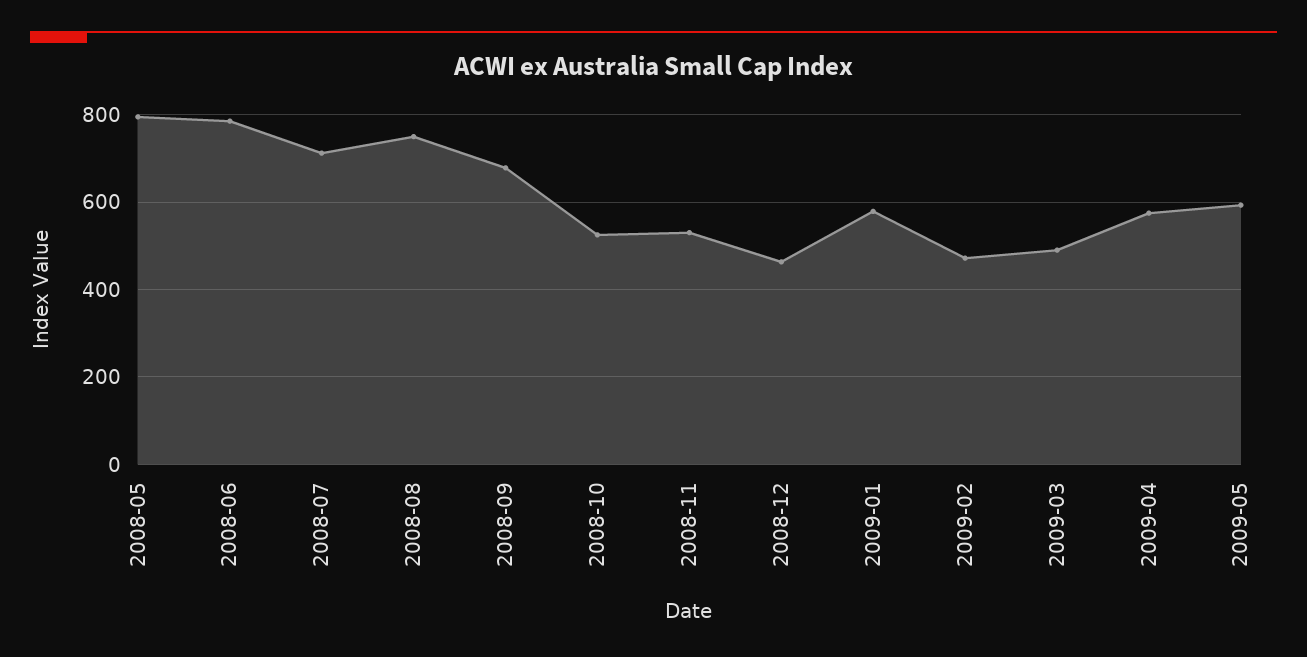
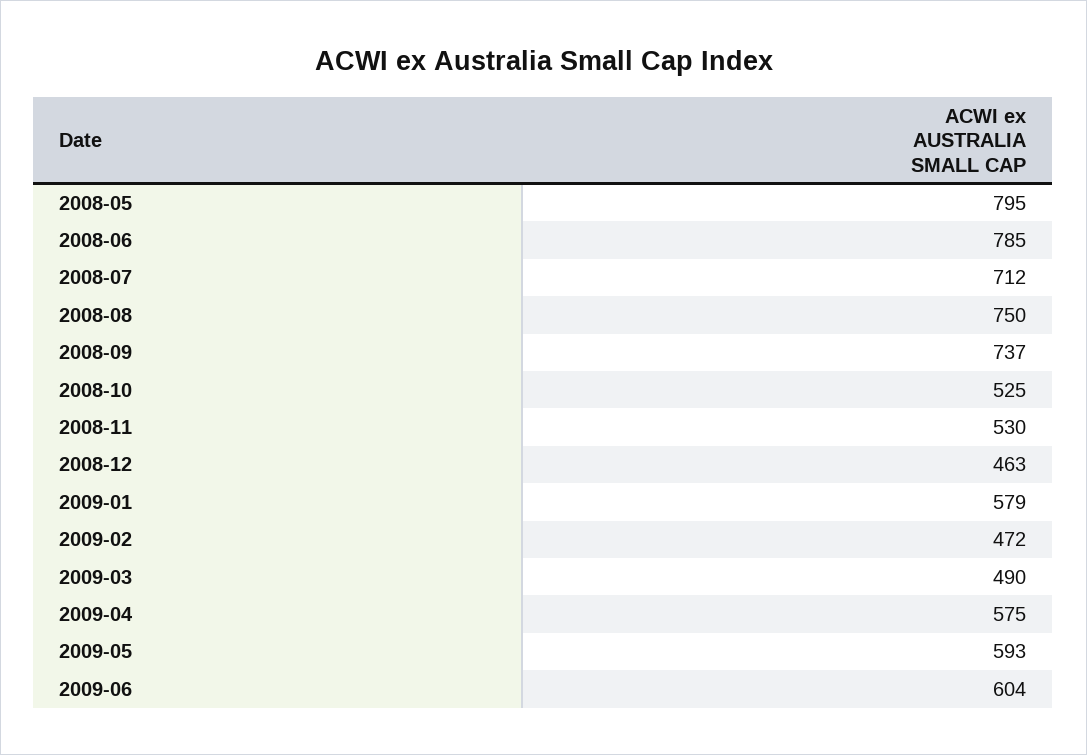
2008-09: 680 -> 737
2009-06: none -> 604

